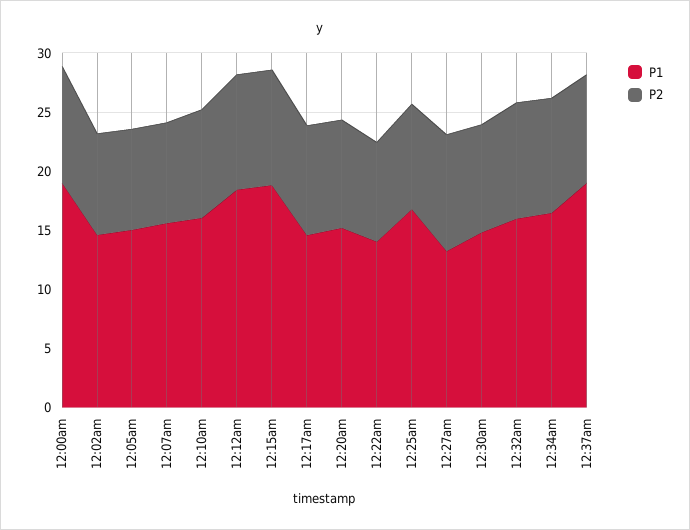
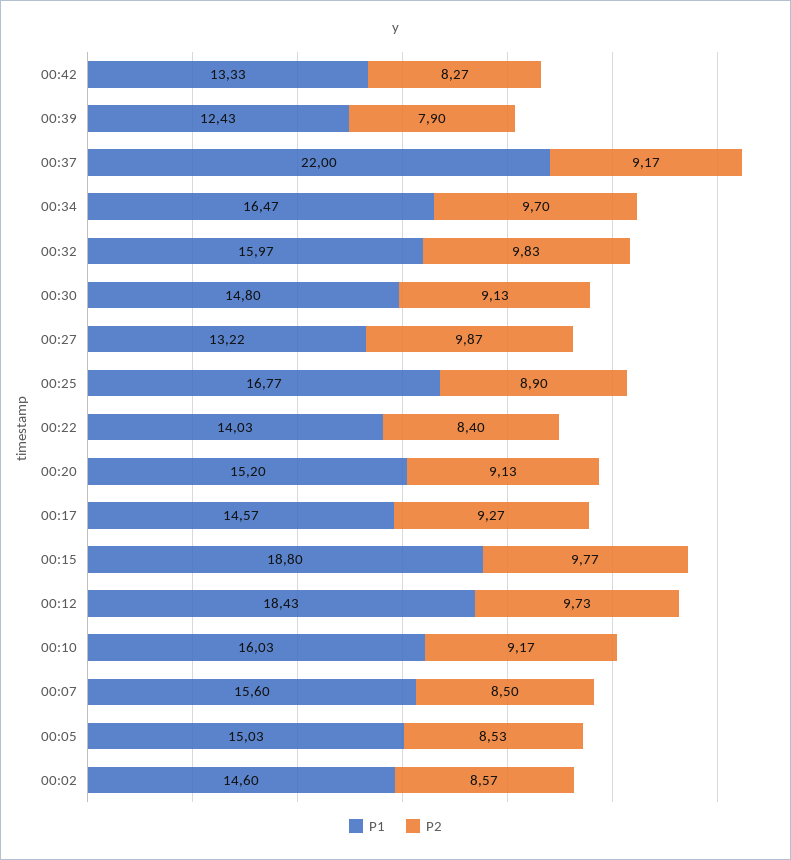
P1, 12:00am: 19 -> none
P2, 12:00am: 10 -> none
P1, 12:37am: 19 -> 22
P1, 00:42: none -> 13.33
P2, 00:42: none -> 8.27
P1, 00:39: none -> 12.43
P2, 00:39: none -> 7.9

